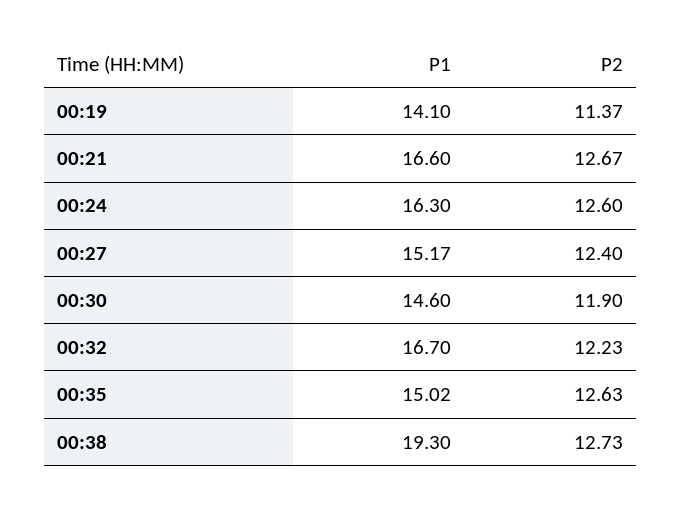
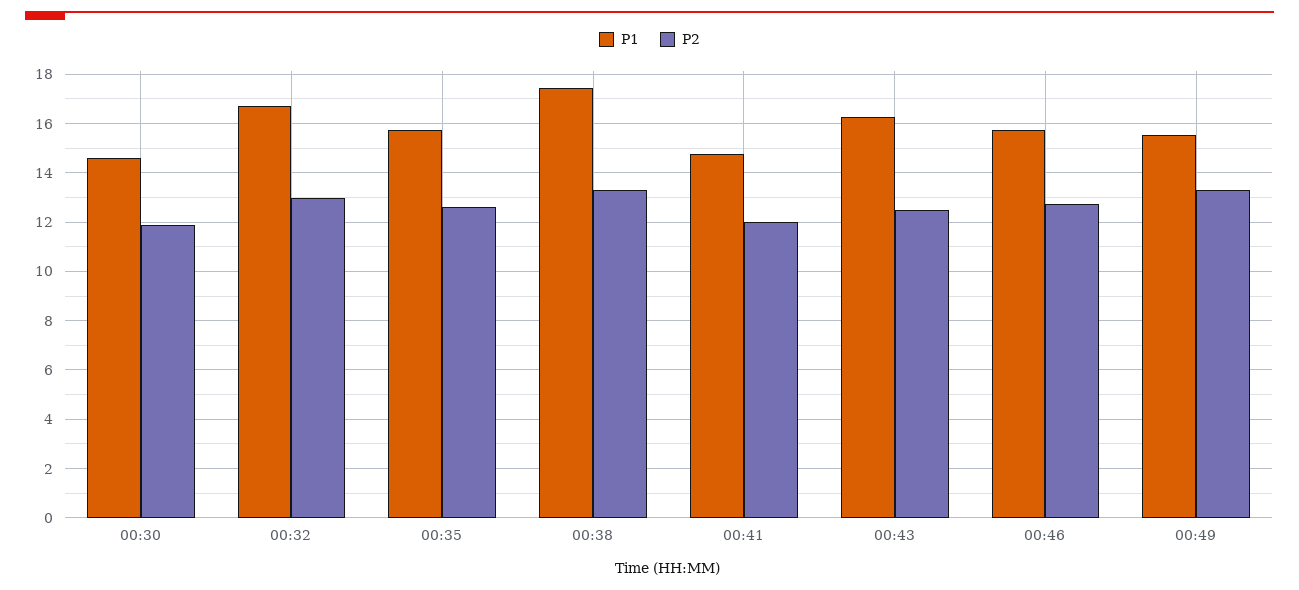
P1, 00:19: 14.1 -> none
P2, 00:19: 11.37 -> none
P1, 00:21: 16.6 -> none
P2, 00:21: 12.67 -> none
P1, 00:24: 16.3 -> none
P2, 00:24: 12.6 -> none
P1, 00:27: 15.17 -> none
P2, 00:27: 12.4 -> none
P2, 00:32: 12.23 -> 13
P1, 00:35: 15.02 -> 15.75
P1, 00:38: 19.3 -> 17.5
P2, 00:38: 12.73 -> 13.25
P1, 00:41: none -> 14.75
P2, 00:41: none -> 12
P1, 00:43: none -> 16.25
P2, 00:43: none -> 12.5
P1, 00:46: none -> 15.75
P2, 00:46: none -> 12.75
P1, 00:49: none -> 15.5
P2, 00:49: none -> 13.25

